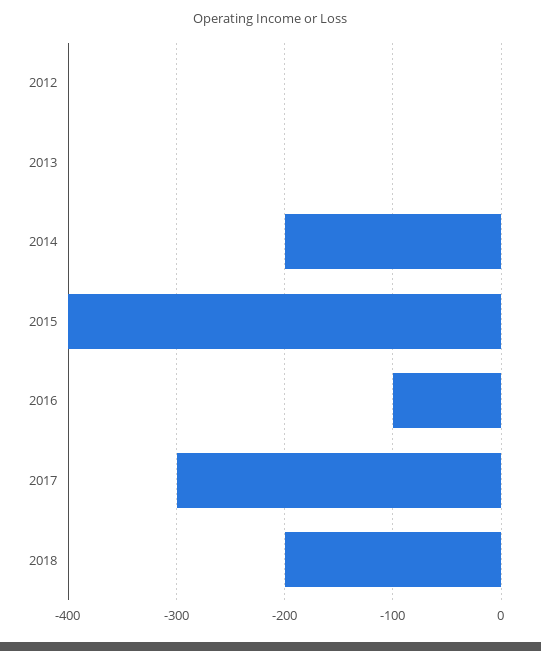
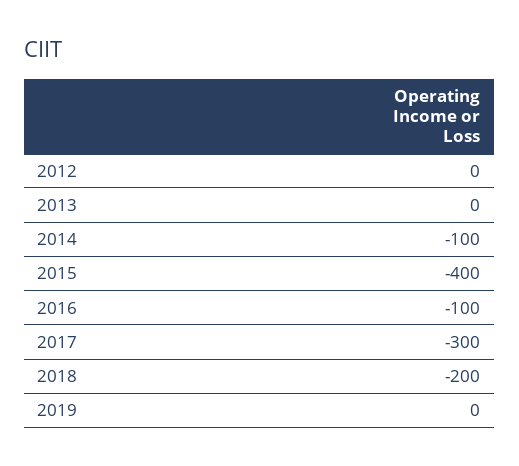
2014: -200 -> -100
2019: none -> 0

